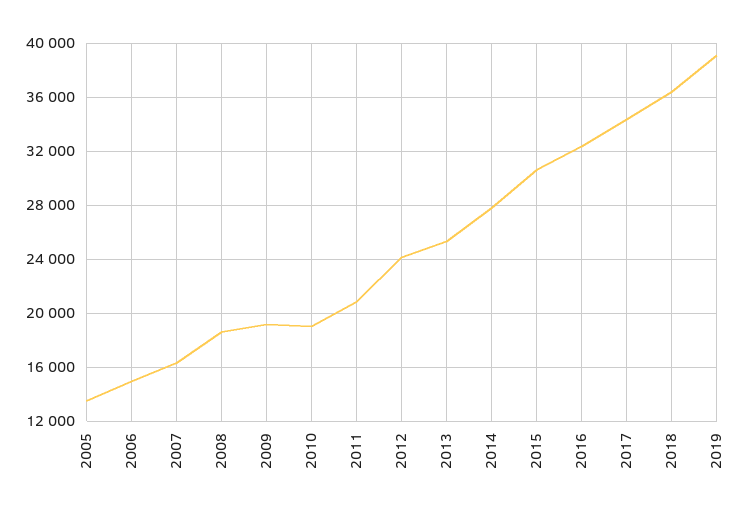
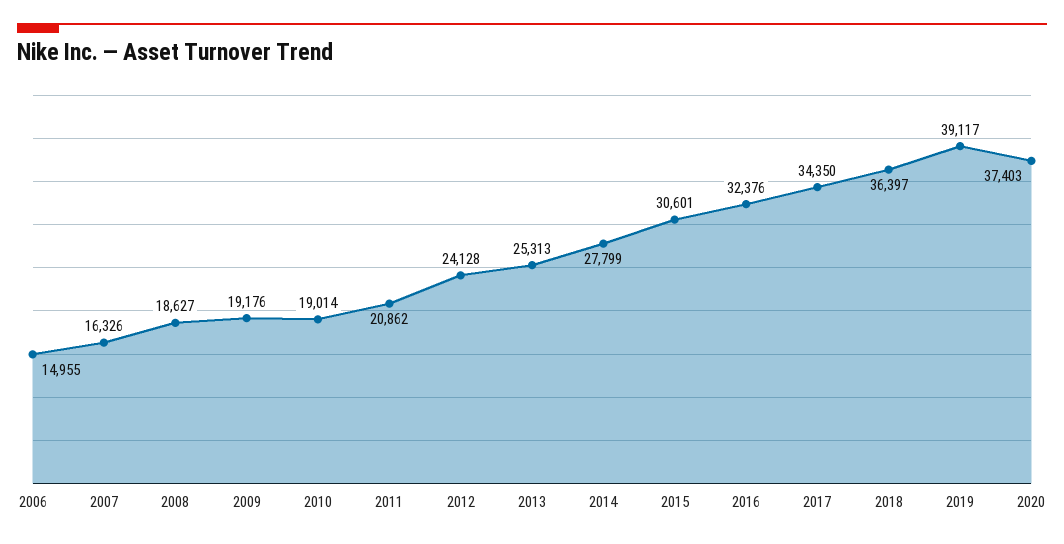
2005: 13500 -> none
2020: none -> 37403

